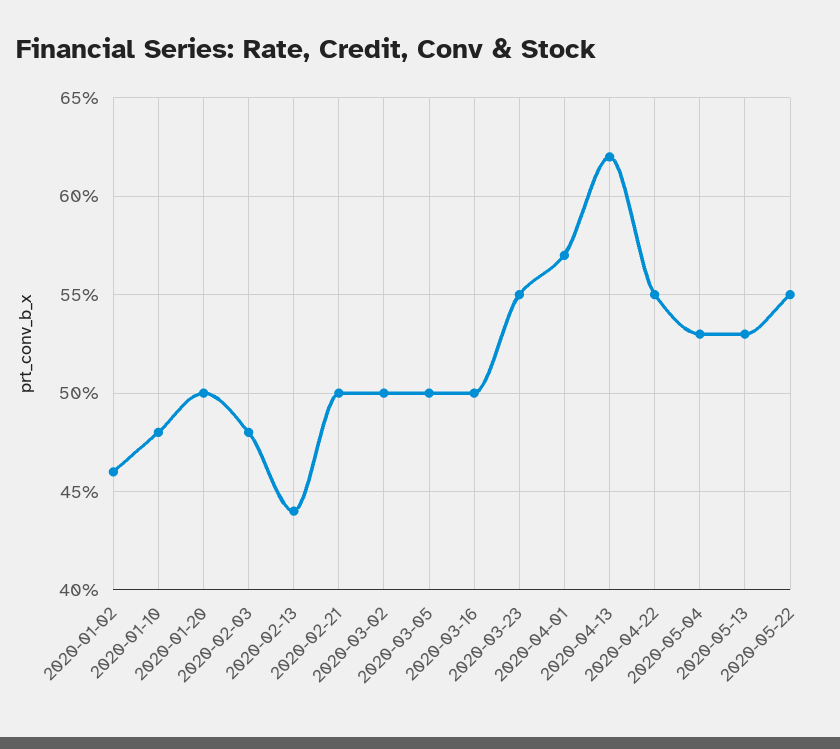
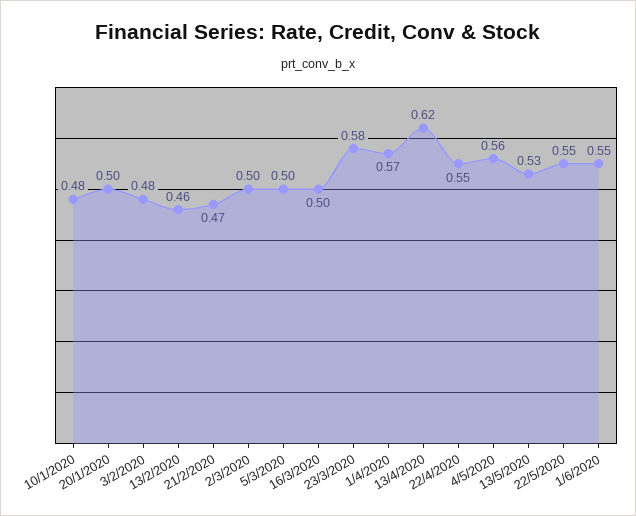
2020-01-02: 0.46 -> none
2020-02-13: 0.44 -> 0.46
2020-02-21: 0.5 -> 0.47
2020-03-23: 0.55 -> 0.58
2020-05-04: 0.53 -> 0.56
1/6/2020: none -> 0.55

